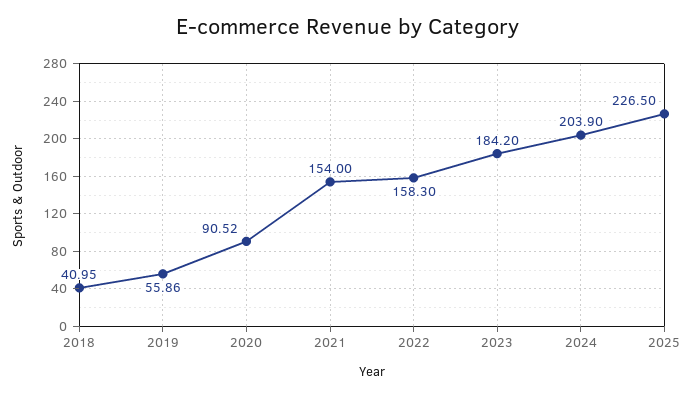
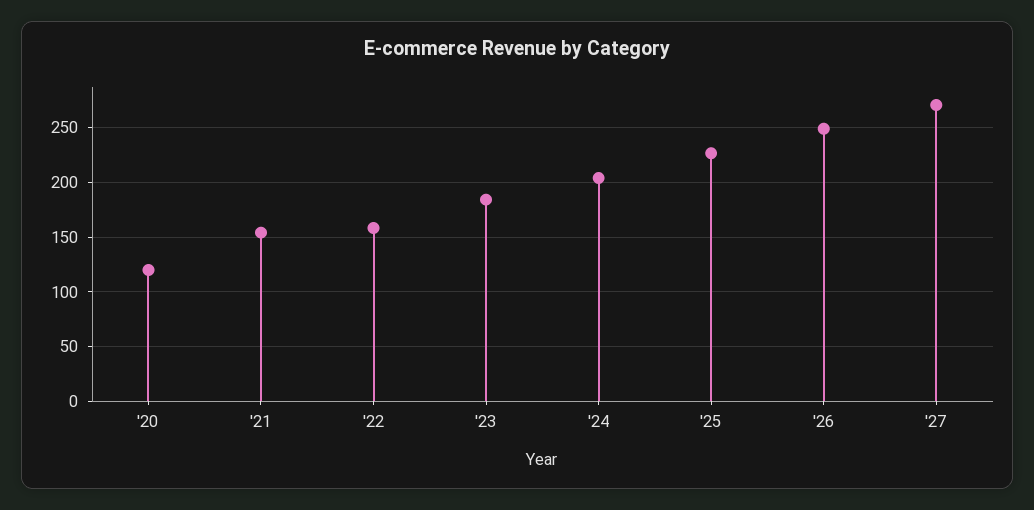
2018: 40.95 -> none
2019: 55.86 -> none
2020: 90.52 -> 120
'26: none -> 250
'27: none -> 270

